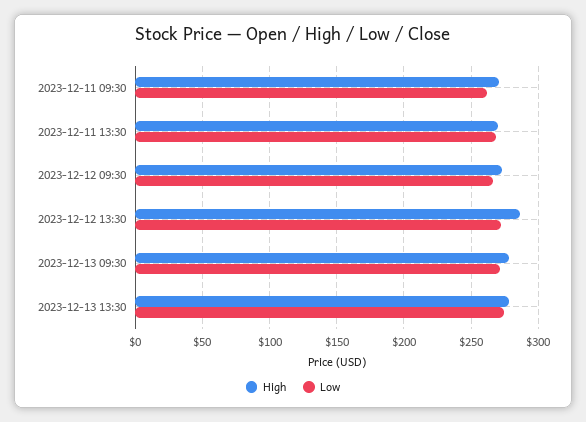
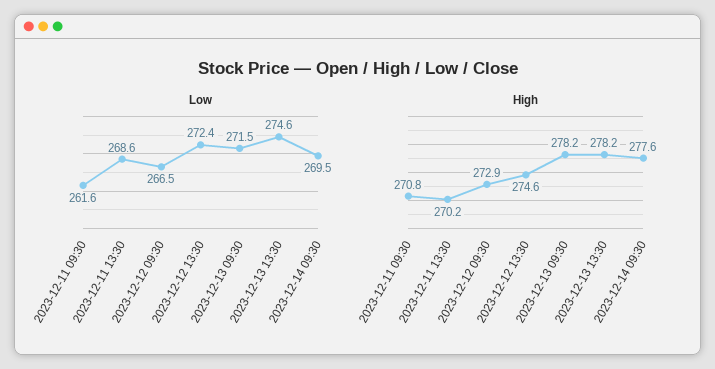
High, 2023-12-12 13:30: 285 -> 274.6
Low, 2023-12-14 09:30: none -> 269.5
High, 2023-12-14 09:30: none -> 277.6

